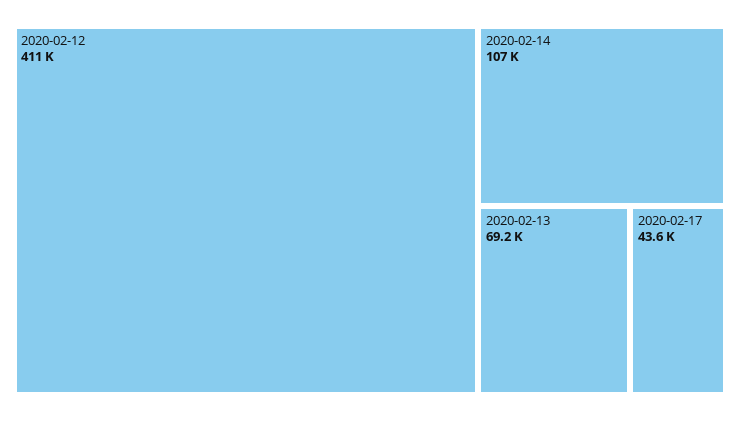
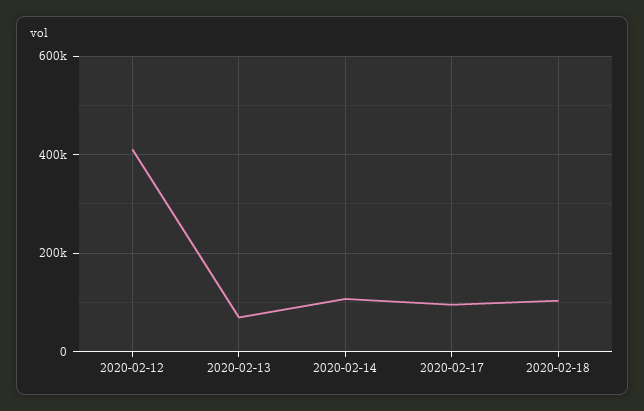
2020-02-17: 43600 -> 100000
2020-02-18: none -> 100000

